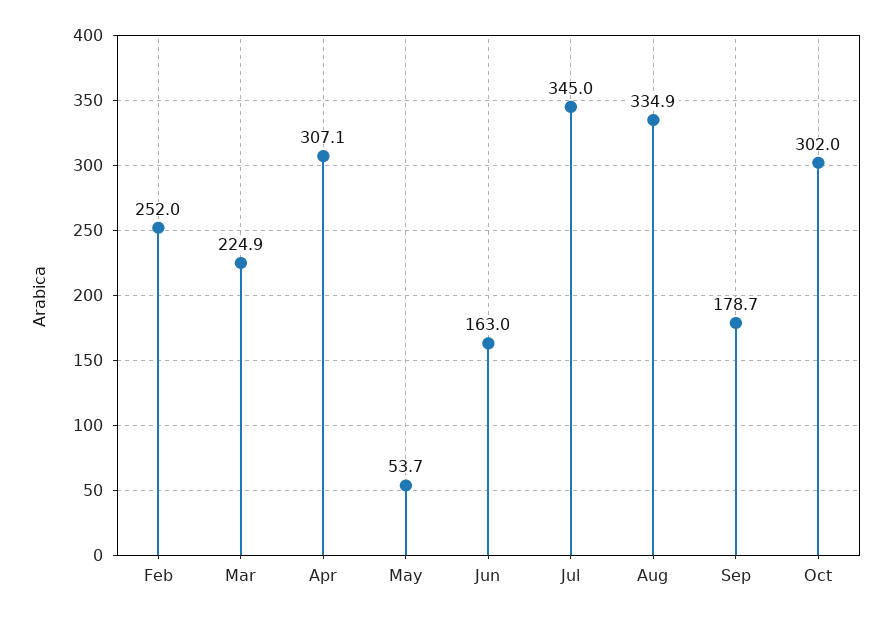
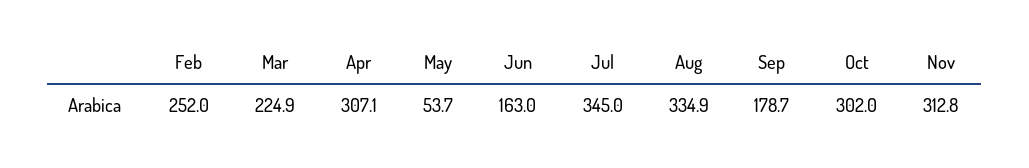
Nov: none -> 312.8

